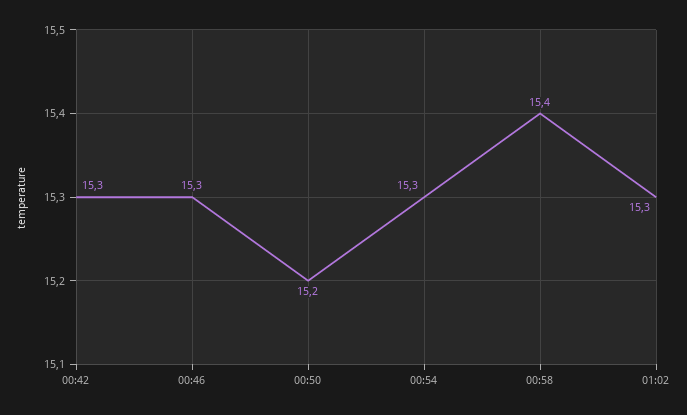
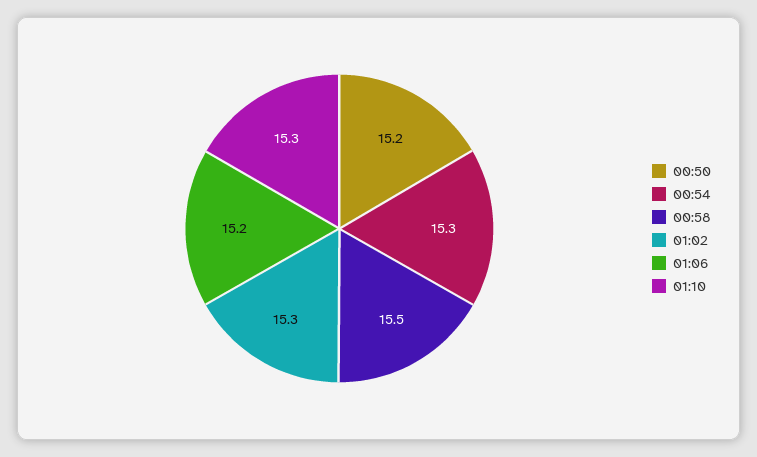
00:42: 15.3 -> none
00:46: 15.3 -> none
00:58: 15.4 -> 15.5
01:06: none -> 15.2
01:10: none -> 15.3

